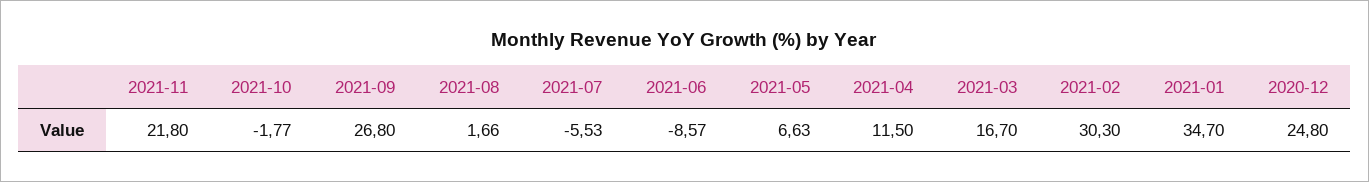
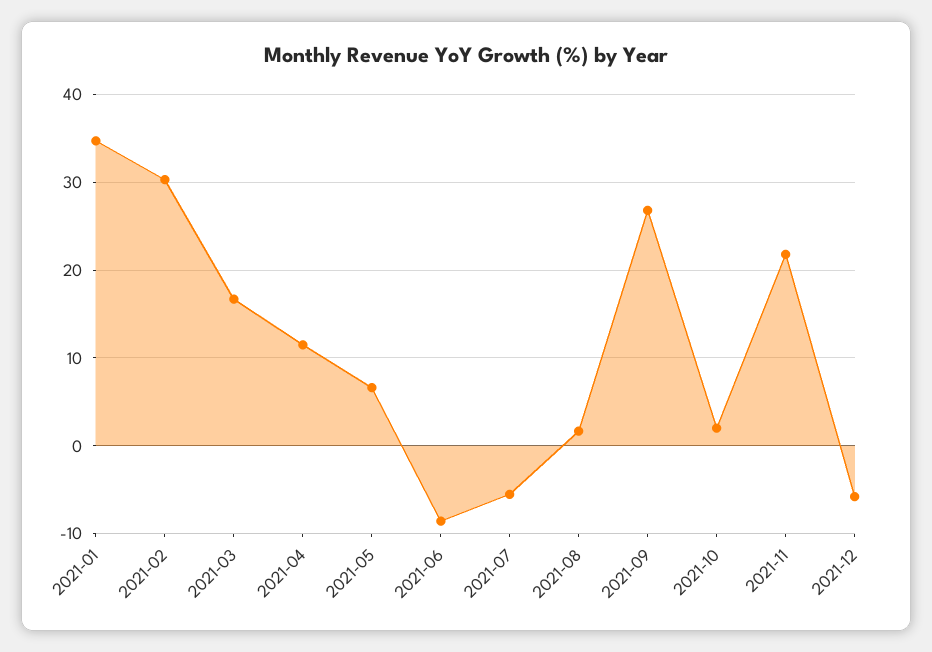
2021-10: -1.77 -> 2
2020-12: 24.8 -> none
2021-12: none -> -6

